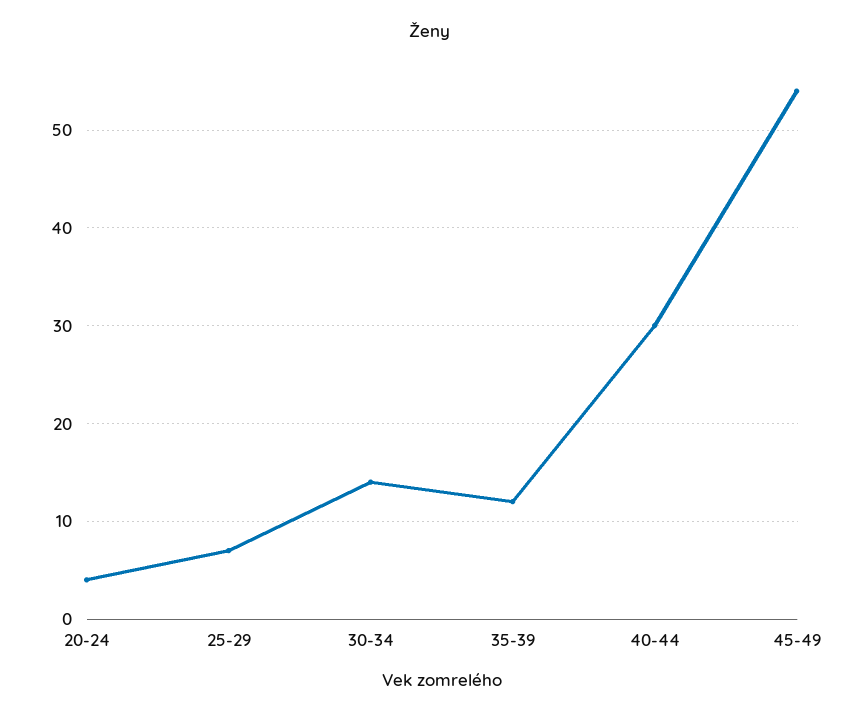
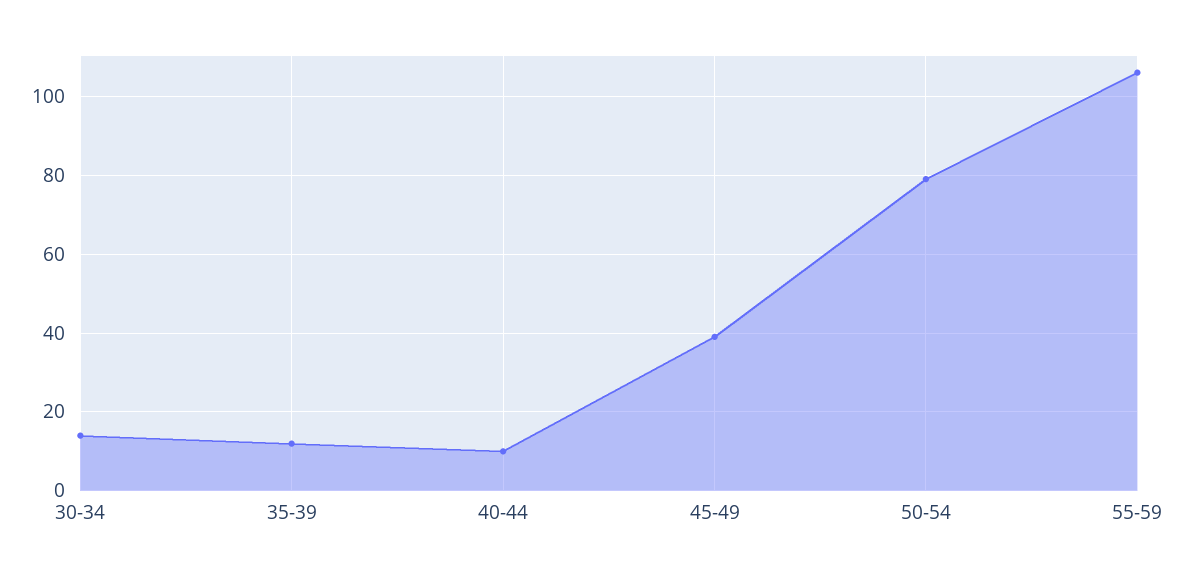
20-24: 4 -> none
25-29: 7 -> none
40-44: 30 -> 10
45-49: 54 -> 40
50-54: none -> 80
55-59: none -> 105

